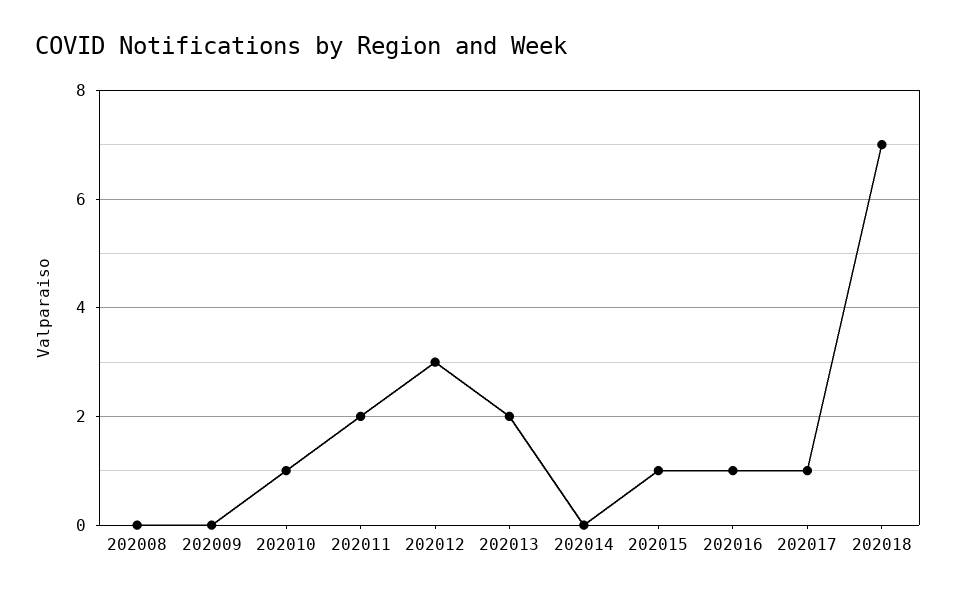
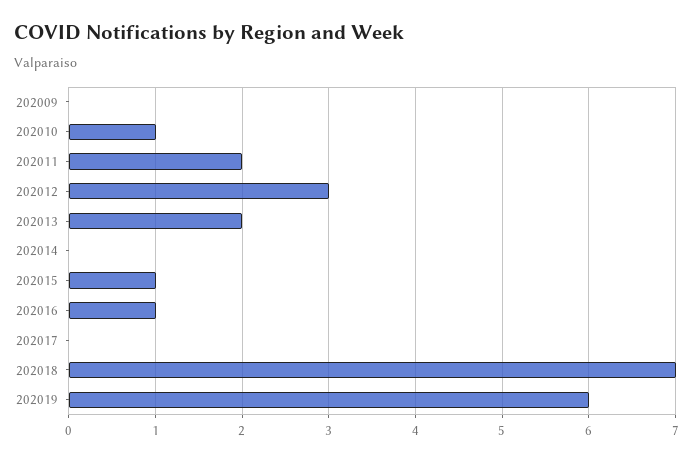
202008: 0 -> none
202017: 1 -> 0
202019: none -> 6

